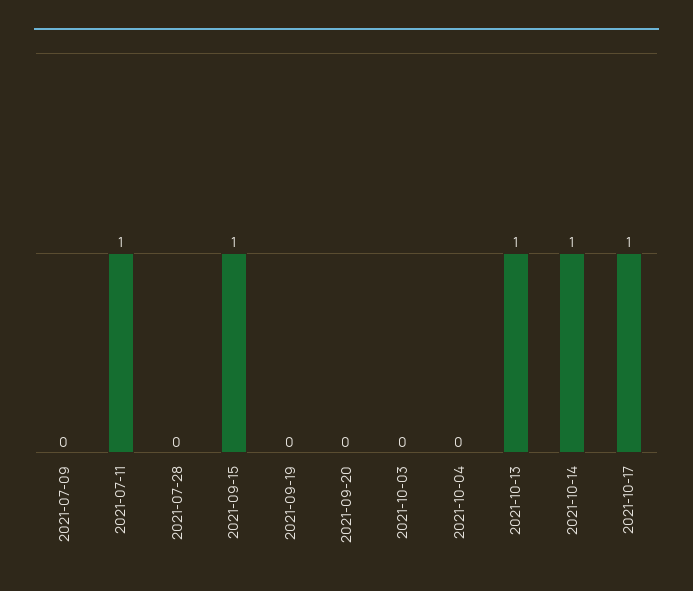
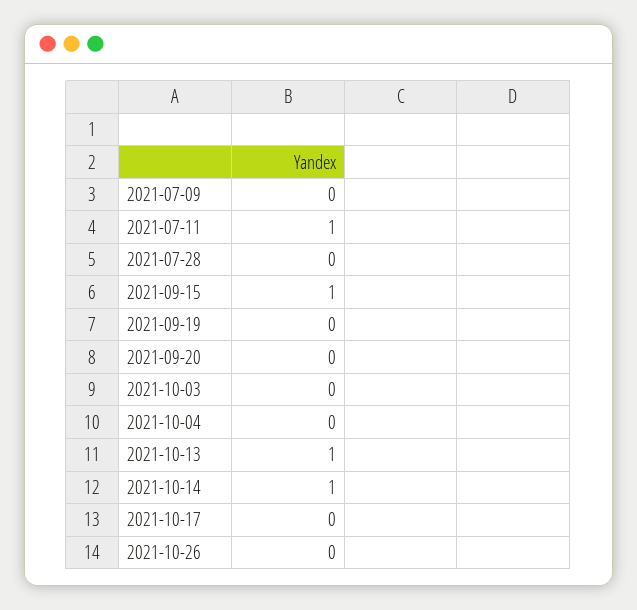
2021-10-17: 1 -> 0
2021-10-26: none -> 0

